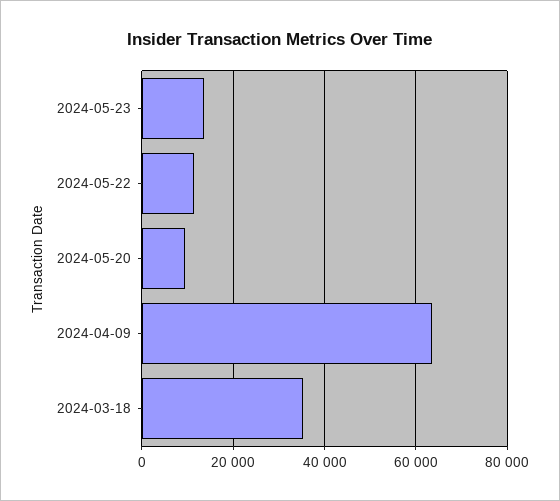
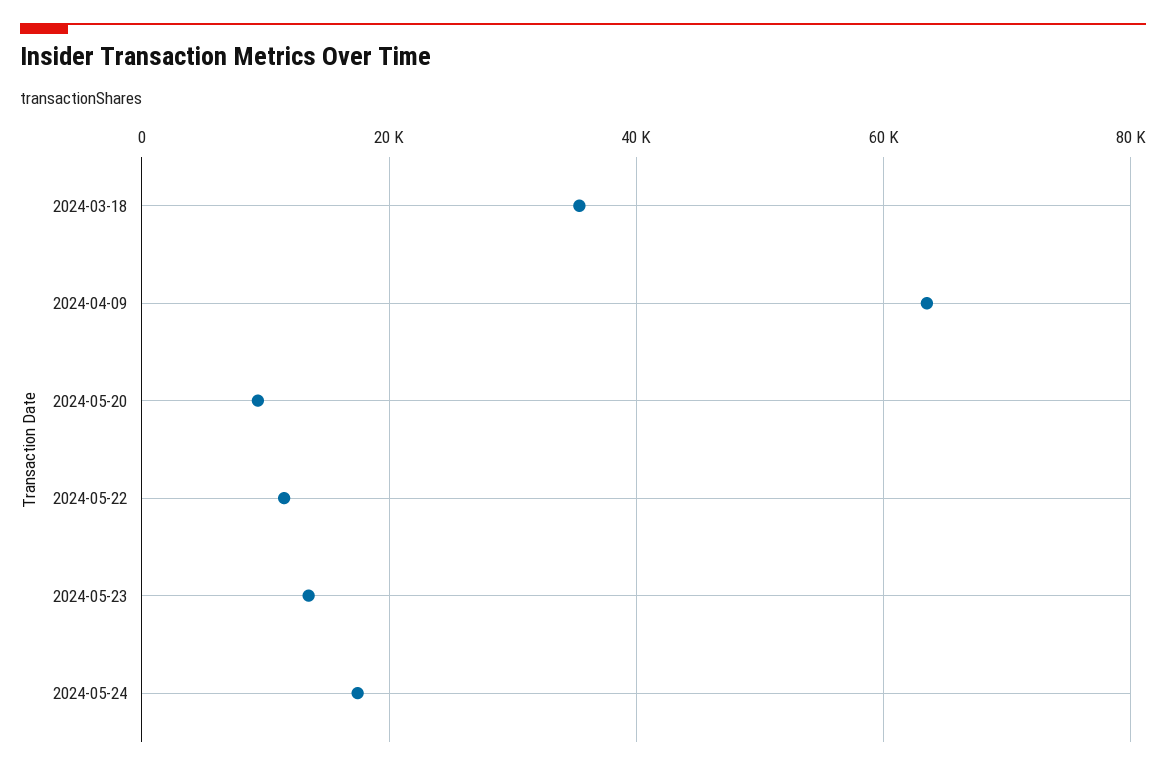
2024-05-24: none -> 18000

